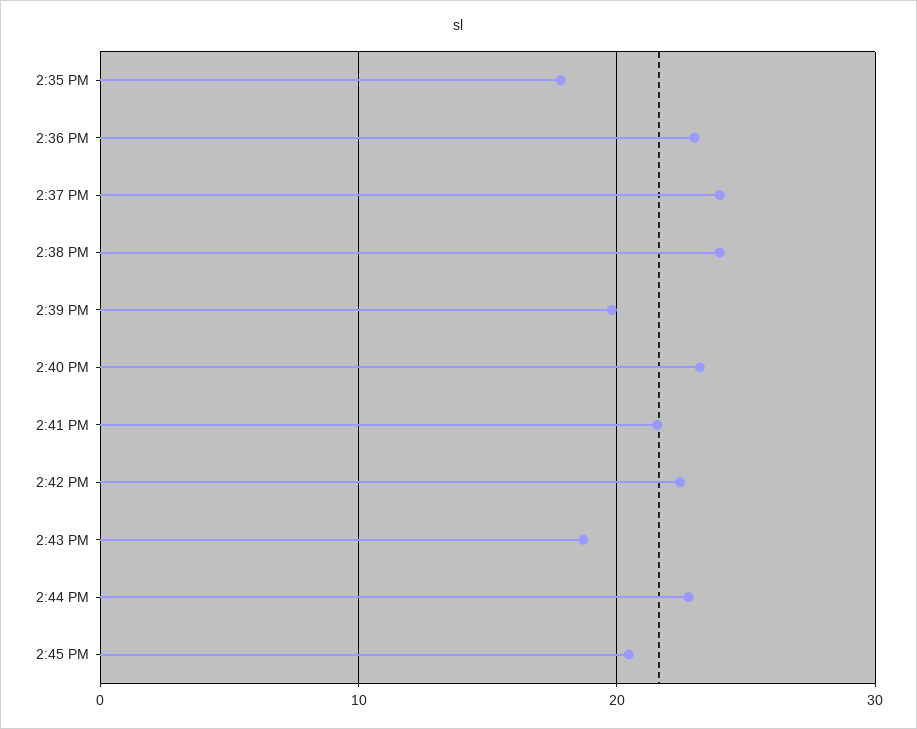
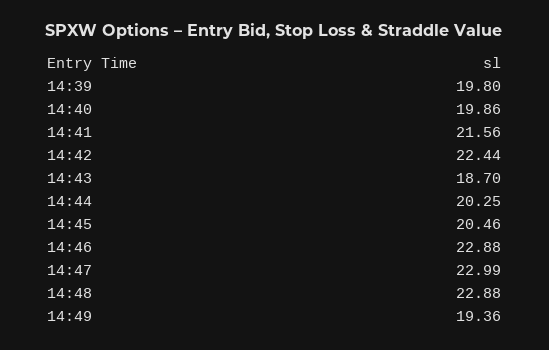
2:35 PM: 18 -> none
2:36 PM: 23 -> none
2:37 PM: 24 -> none
2:38 PM: 24 -> none
2:40 PM: 23 -> 19.86
2:44 PM: 23 -> 20.25
14:46: none -> 22.88
14:47: none -> 22.99
14:48: none -> 22.88
14:49: none -> 19.36

